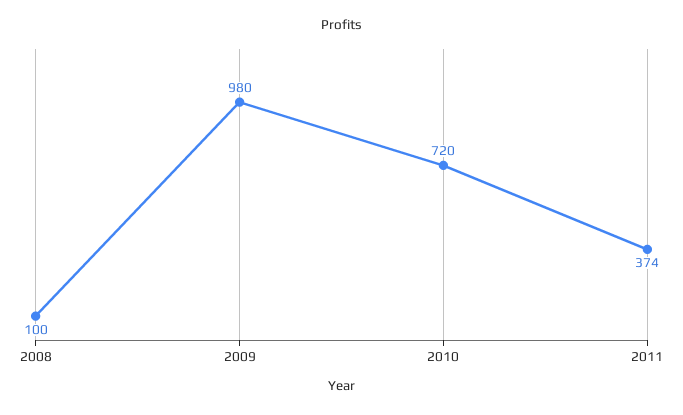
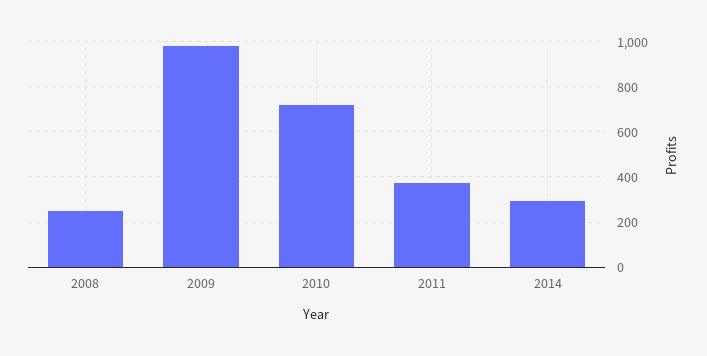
2008: 100 -> 250
2014: none -> 300

